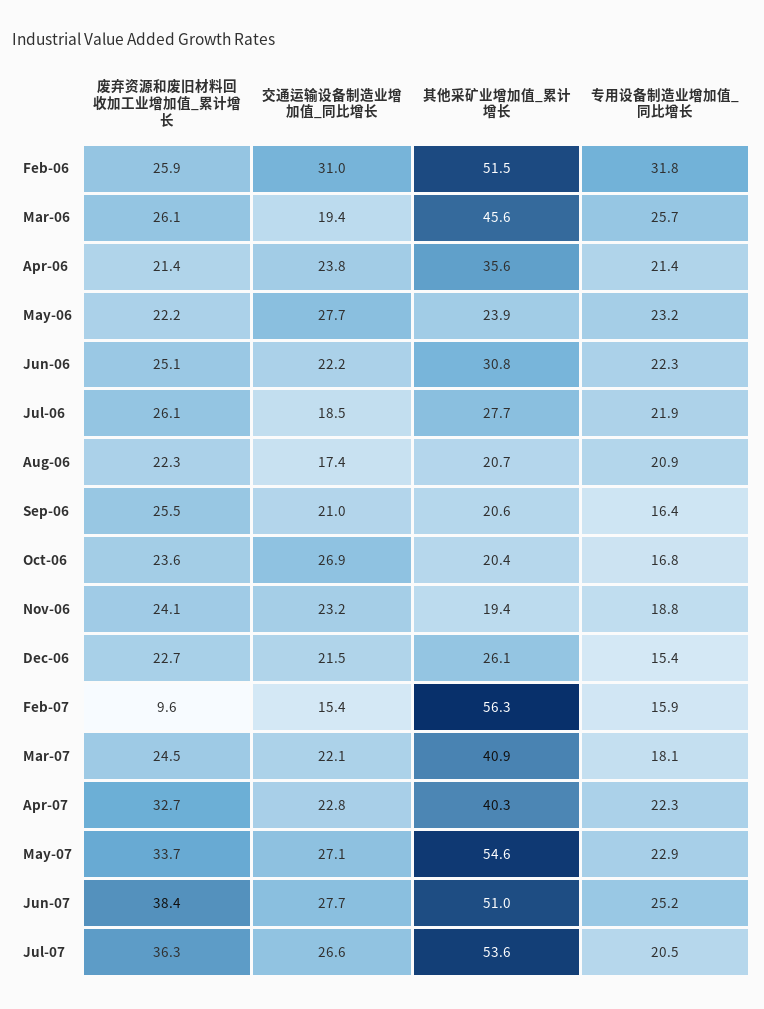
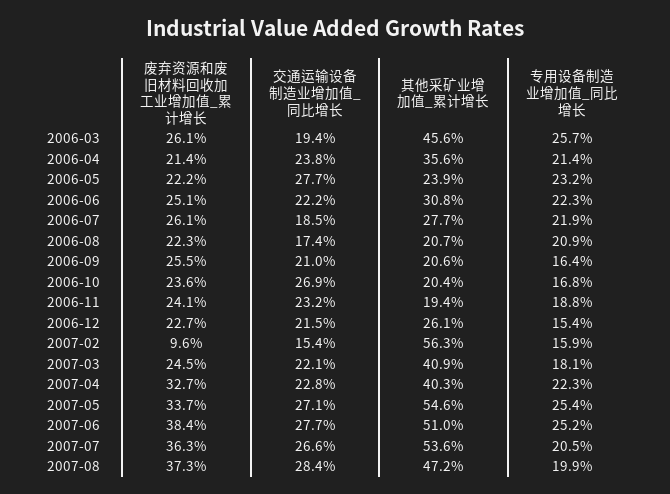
废弃资源和废旧材料回收加工业增加值_累计增长, Feb-06: 25.9 -> none
交通运输设备制造业增加值_同比增长, Feb-06: 31 -> none
其他采矿业增加值_累计增长, Feb-06: 51.5 -> none
专用设备制造业增加值_同比增长, Feb-06: 31.8 -> none
专用设备制造业增加值_同比增长, May-07: 22.9 -> 25.4
废弃资源和废旧材料回收加工业增加值_累计增长, 2007-08: none -> 37.3
交通运输设备制造业增加值_同比增长, 2007-08: none -> 28.4
其他采矿业增加值_累计增长, 2007-08: none -> 47.2
专用设备制造业增加值_同比增长, 2007-08: none -> 19.9

